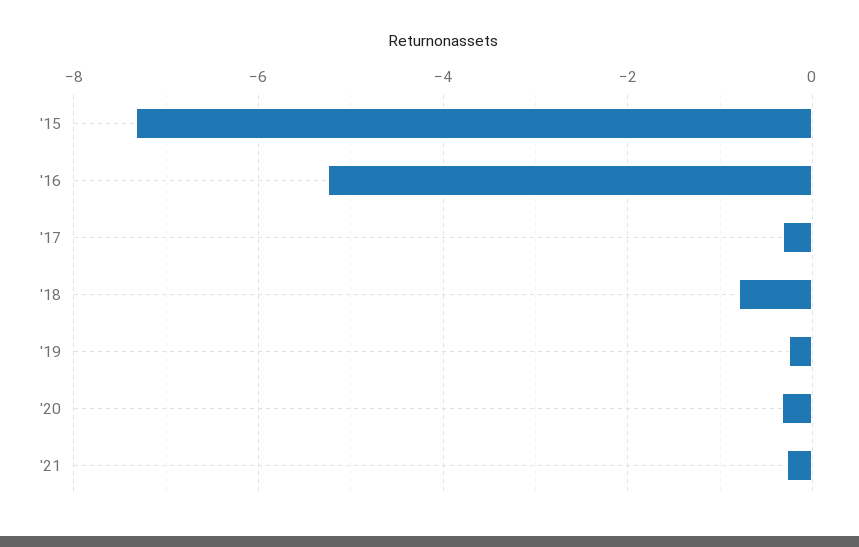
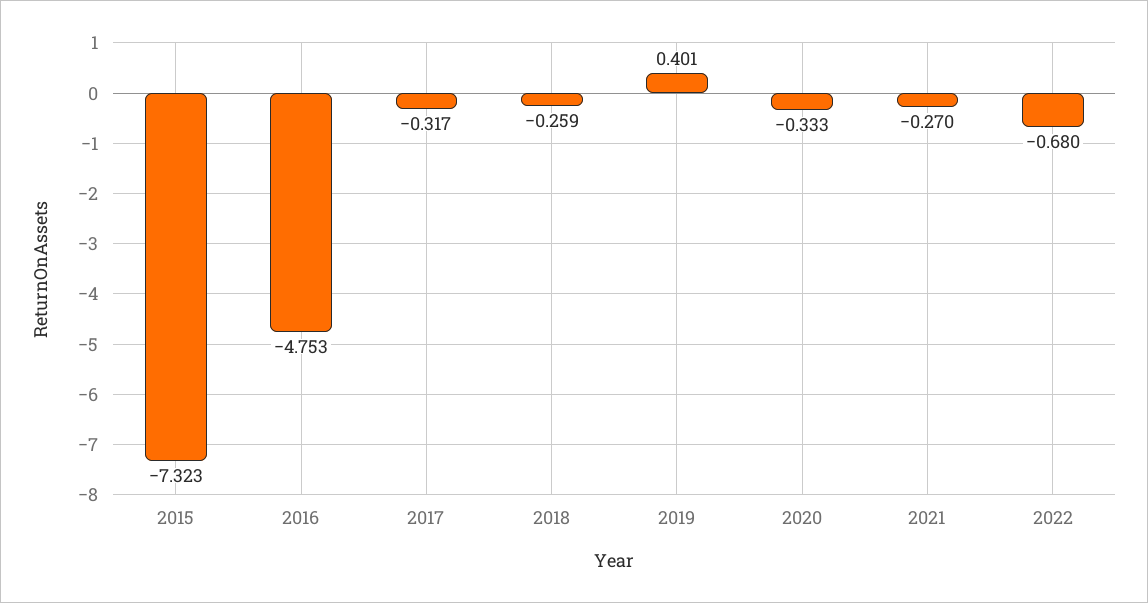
'16: -5.2 -> -4.753
'18: -0.8 -> -0.259
'19: -0.2 -> 0.401
2022: none -> -0.68

